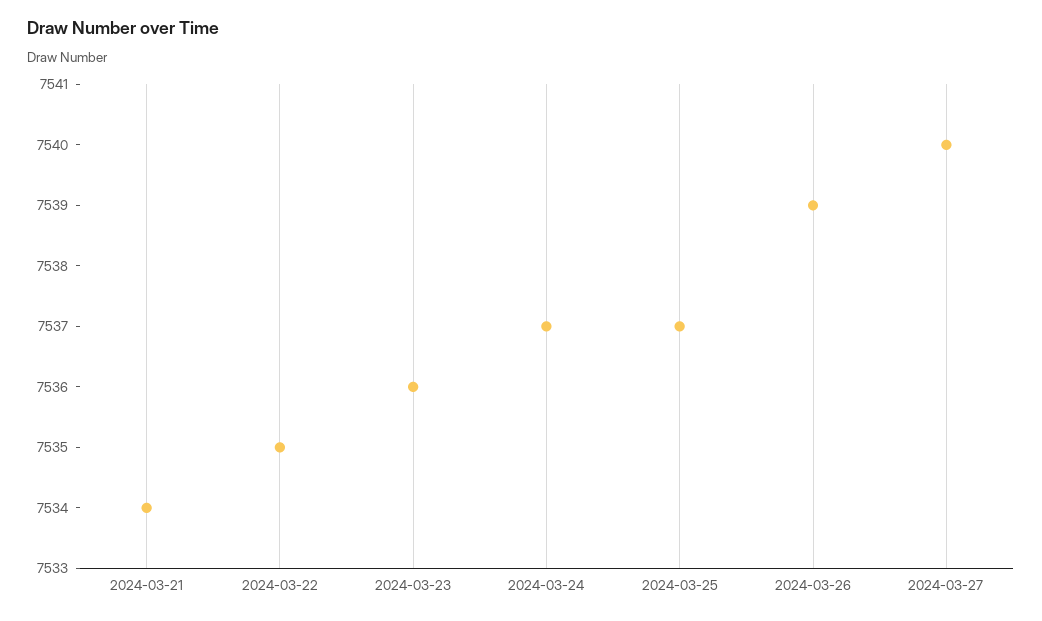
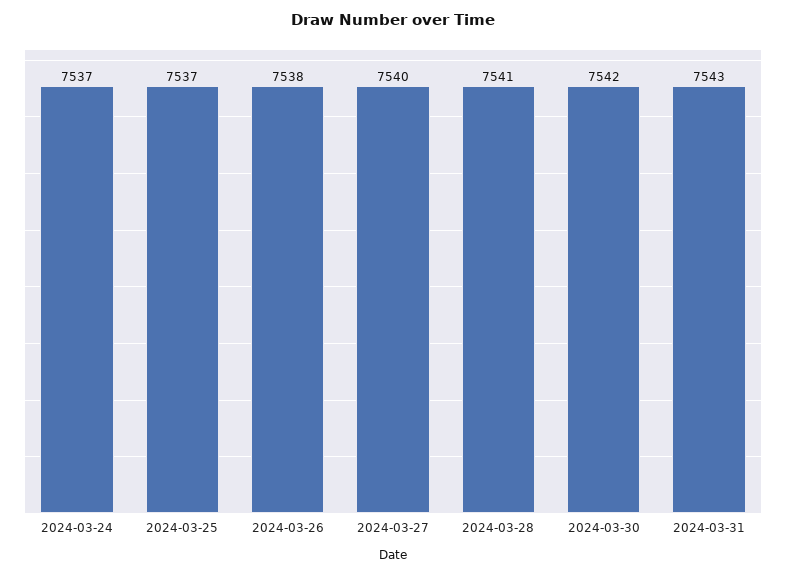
2024-03-21: 7534 -> none
2024-03-22: 7535 -> none
2024-03-23: 7536 -> none
2024-03-26: 7539 -> 7538
2024-03-28: none -> 7541
2024-03-30: none -> 7542
2024-03-31: none -> 7543

